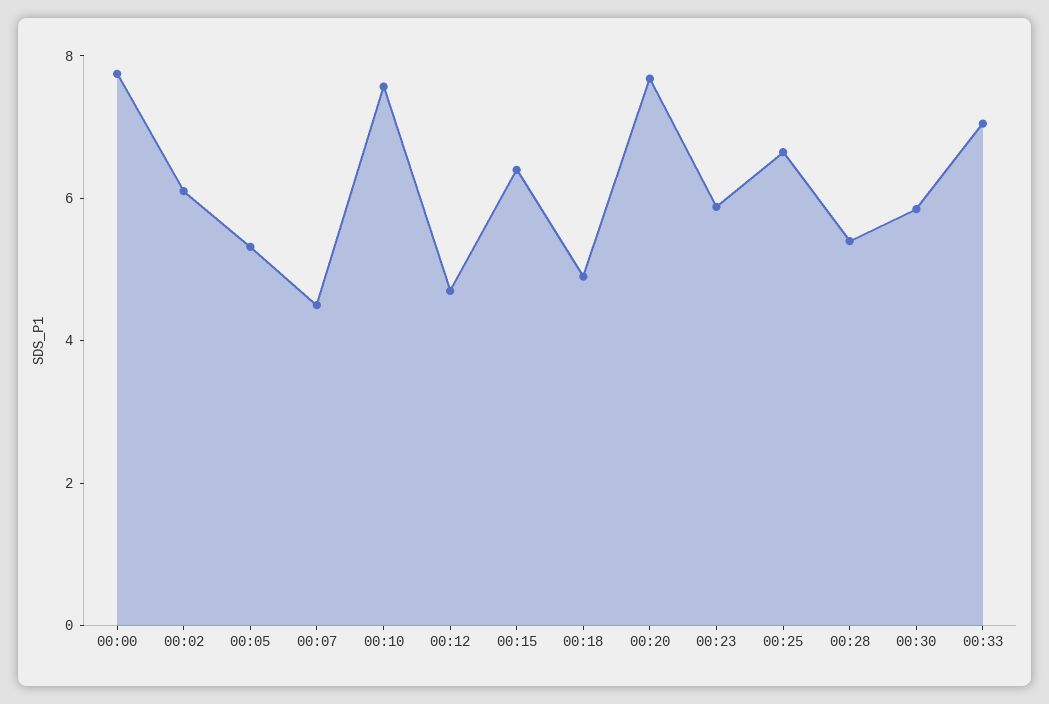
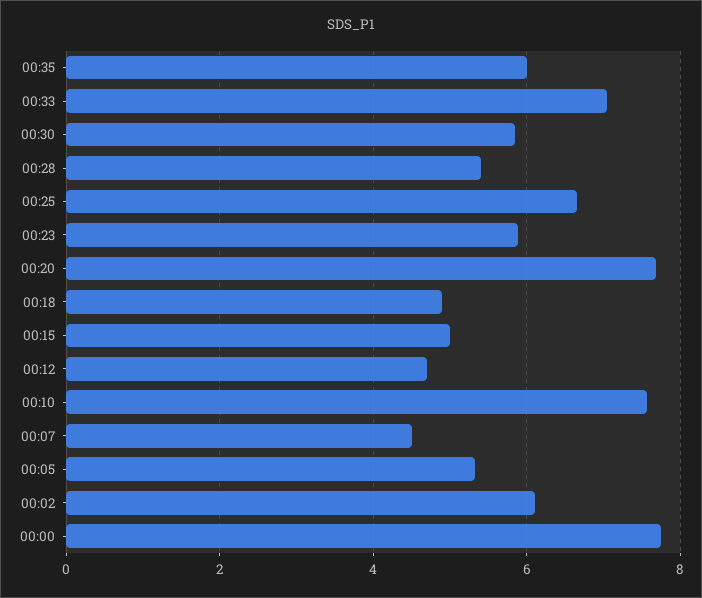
00:15: 6.5 -> 5
00:35: none -> 6

